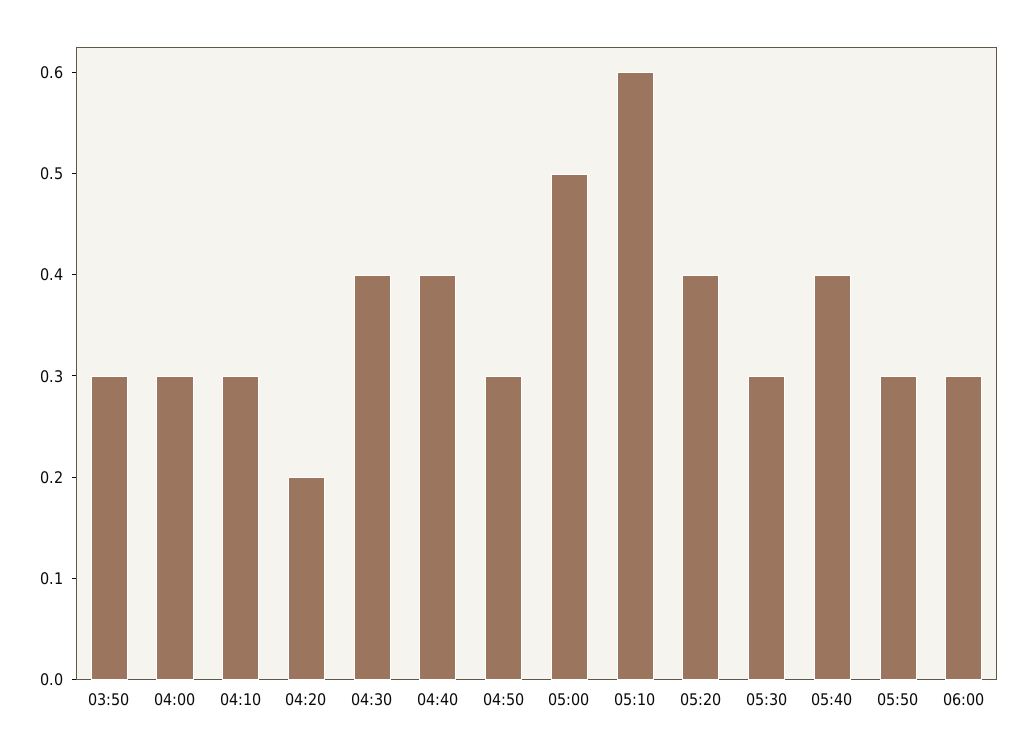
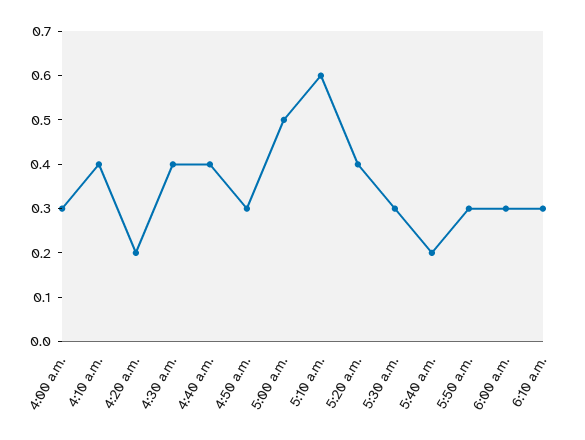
03:50: 0.3 -> none
04:10: 0.3 -> 0.4
05:40: 0.4 -> 0.2
6:10 a.m.: none -> 0.3

